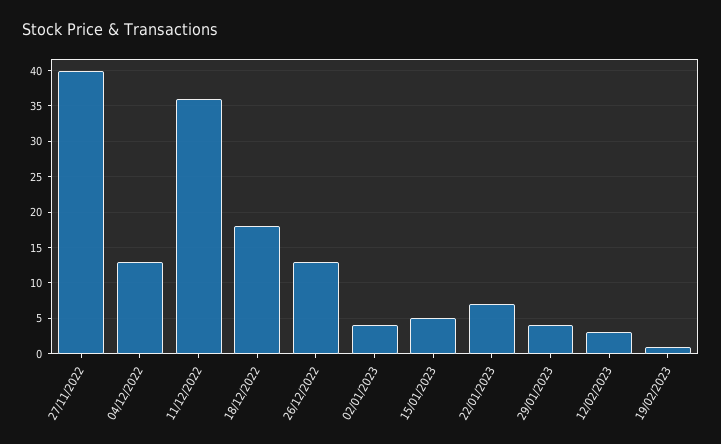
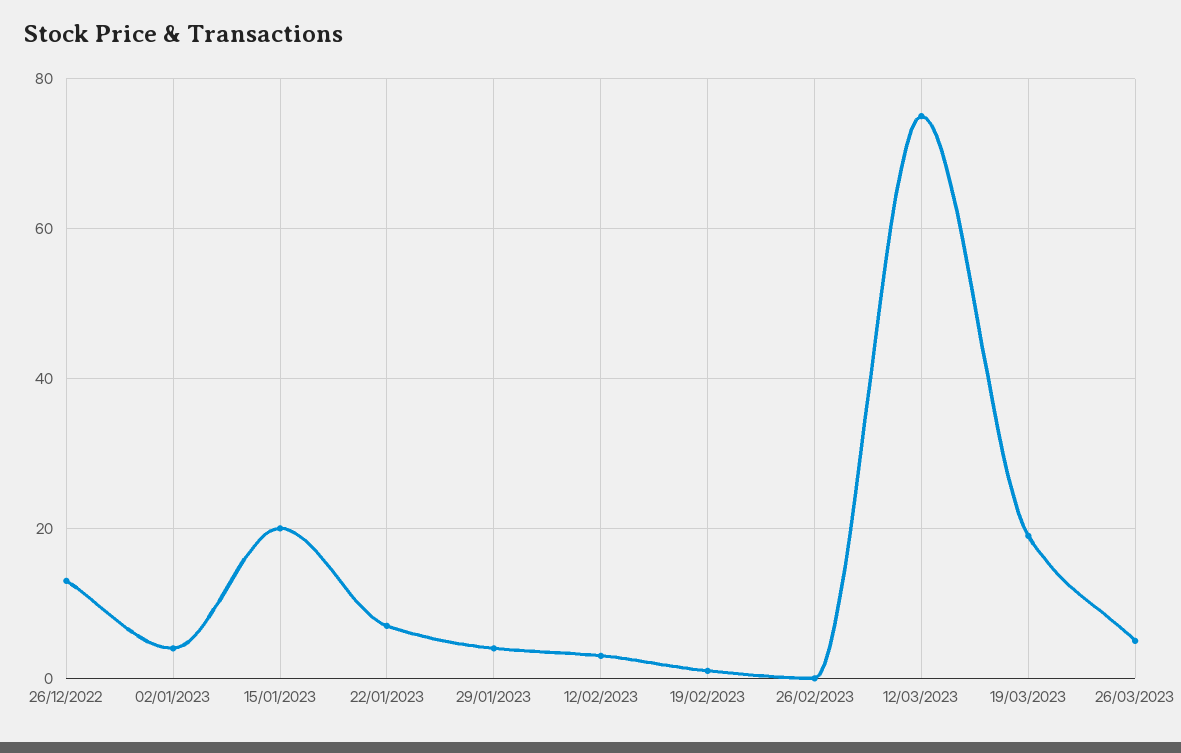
27/11/2022: 40 -> none
04/12/2022: 13 -> none
11/12/2022: 36 -> none
18/12/2022: 18 -> none
15/01/2023: 5 -> 20
26/02/2023: none -> 0
12/03/2023: none -> 75
19/03/2023: none -> 20
26/03/2023: none -> 5

